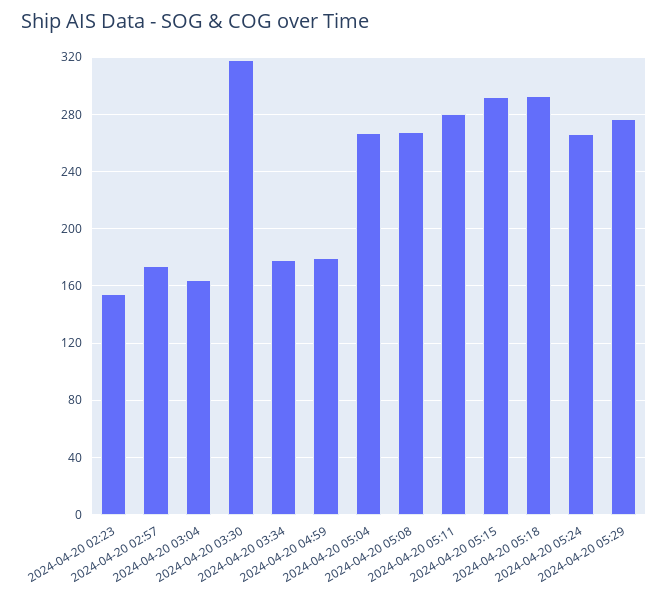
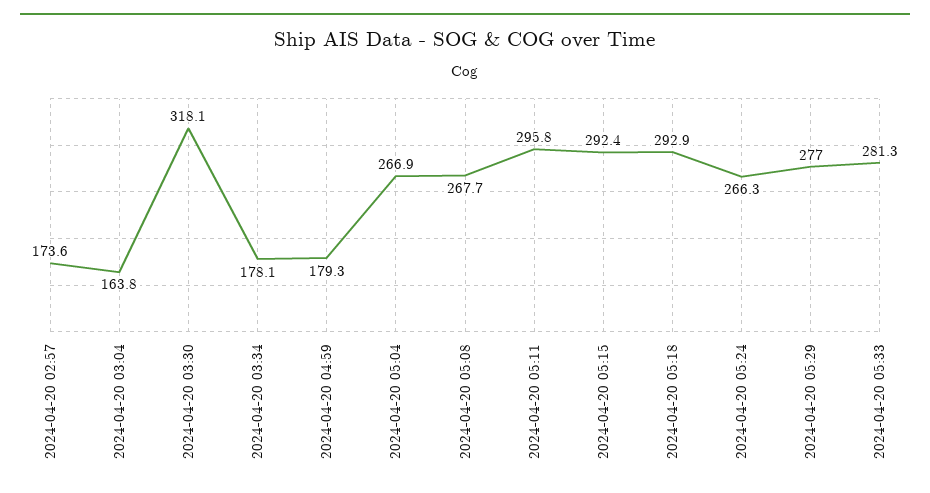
2024-04-20 02:23: 155 -> none
2024-04-20 05:11: 280 -> 295.8
2024-04-20 05:33: none -> 281.3

